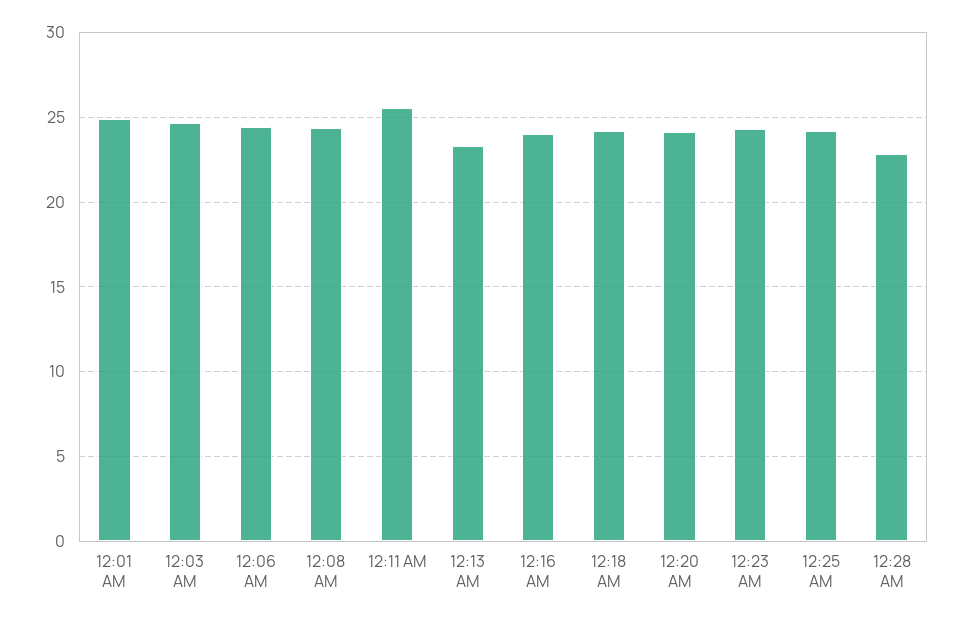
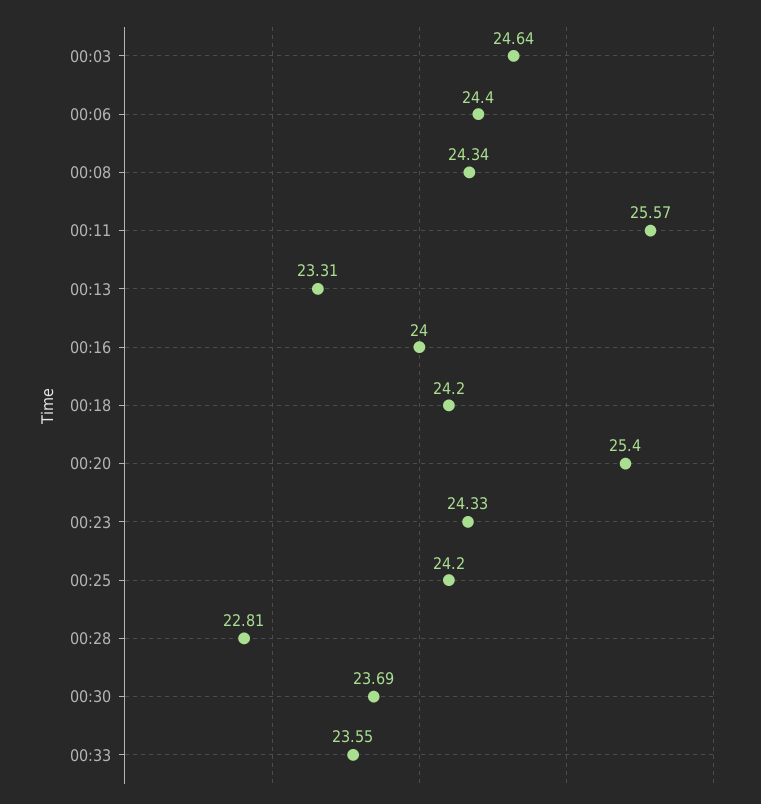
12:01 AM: 25 -> none
12:20 AM: 24 -> 25.4
00:30: none -> 23.69
00:33: none -> 23.55

